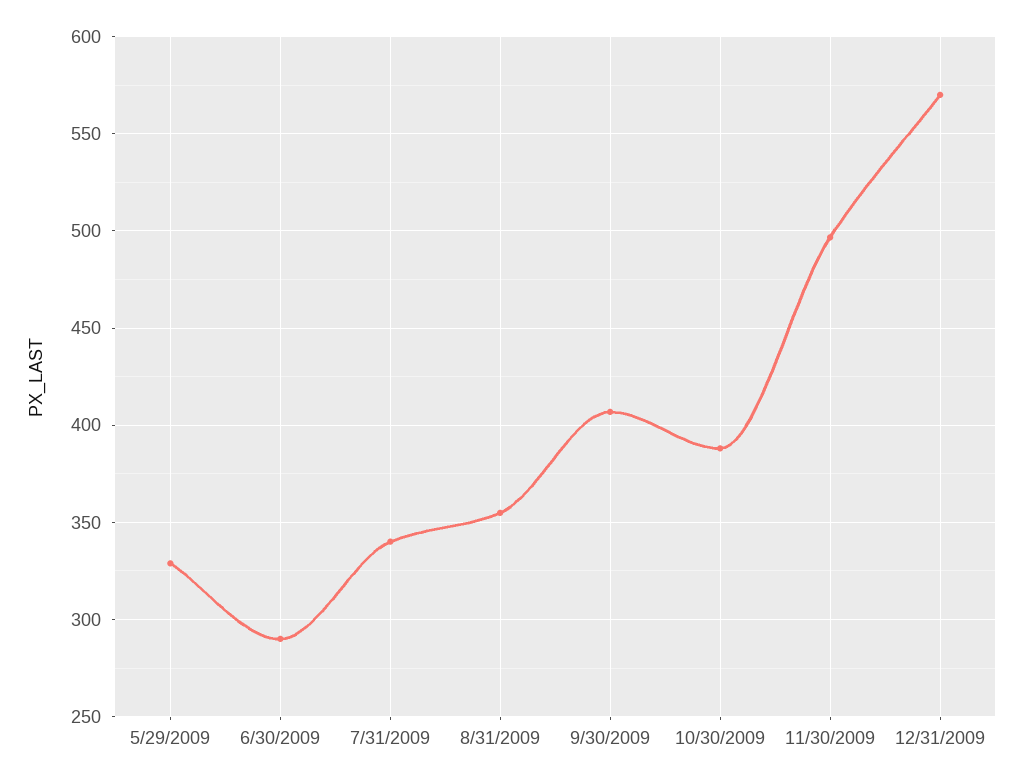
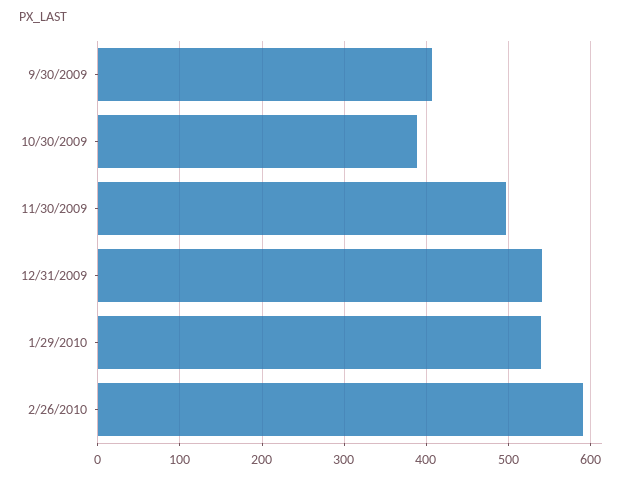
5/29/2009: 330 -> none
6/30/2009: 290 -> none
7/31/2009: 340 -> none
8/31/2009: 355 -> none
12/31/2009: 570 -> 540
1/29/2010: none -> 540
2/26/2010: none -> 590

